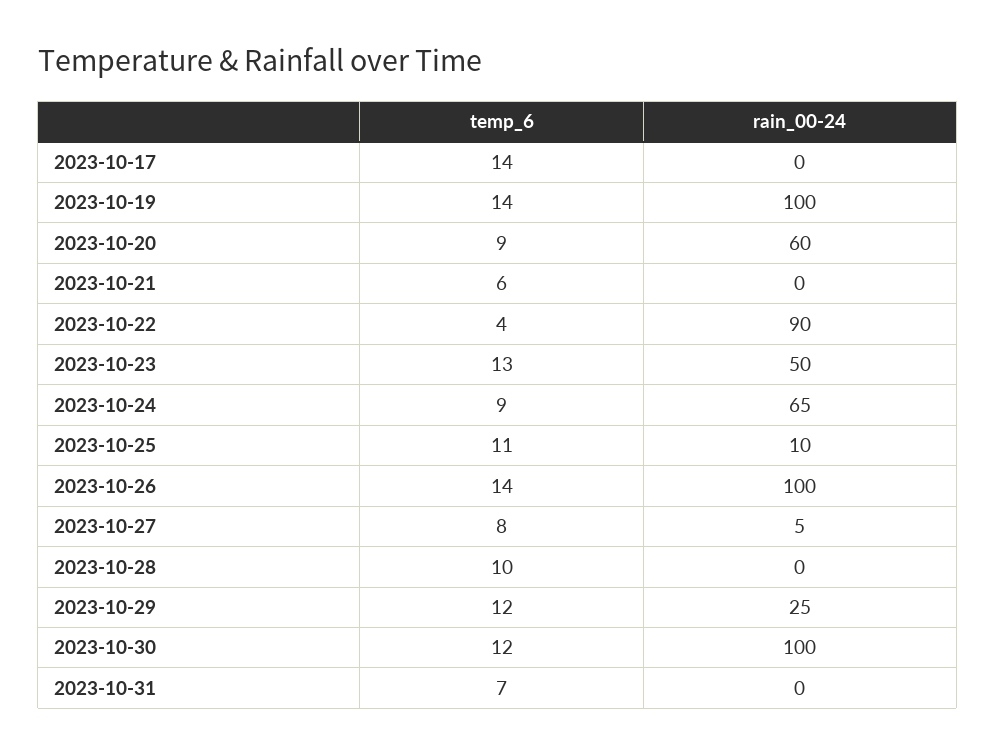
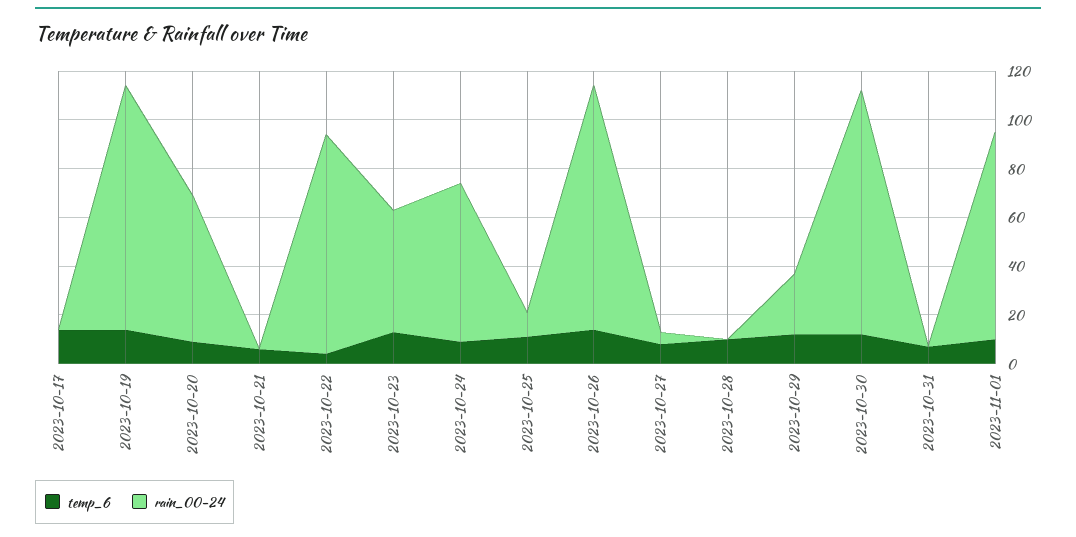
temp_6, 2023-11-01: none -> 10
rain_00-24, 2023-11-01: none -> 85

